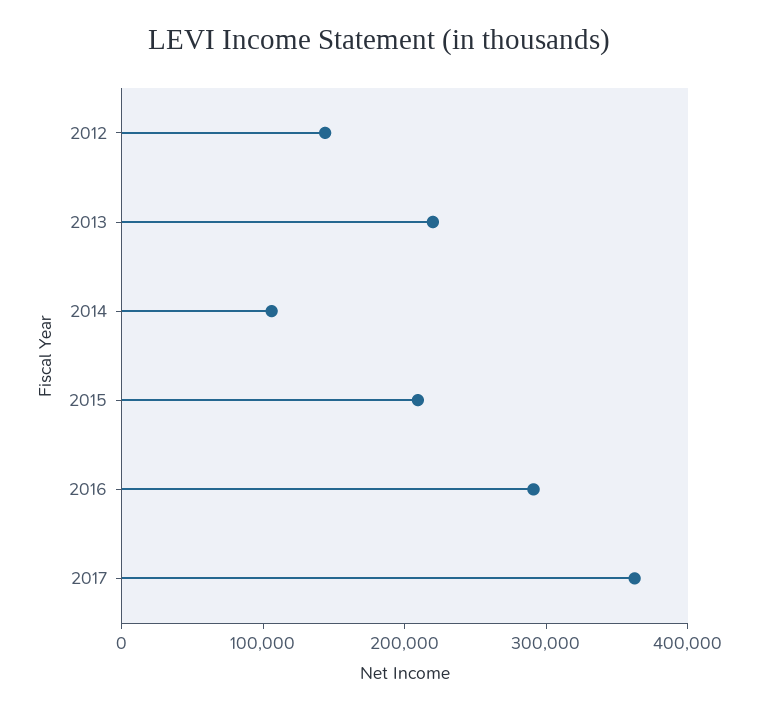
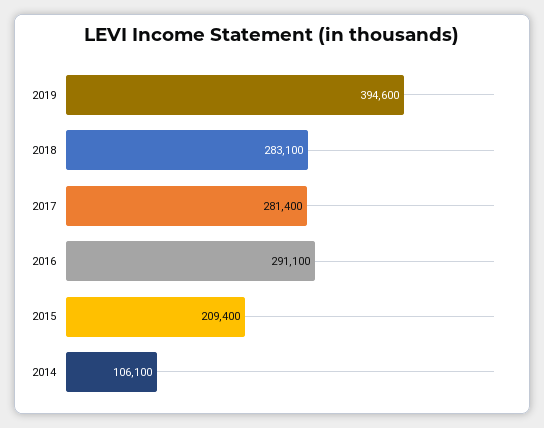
2012: 140000 -> none
2013: 220000 -> none
2017: 360000 -> 281400
2019: none -> 394600
2018: none -> 283100

